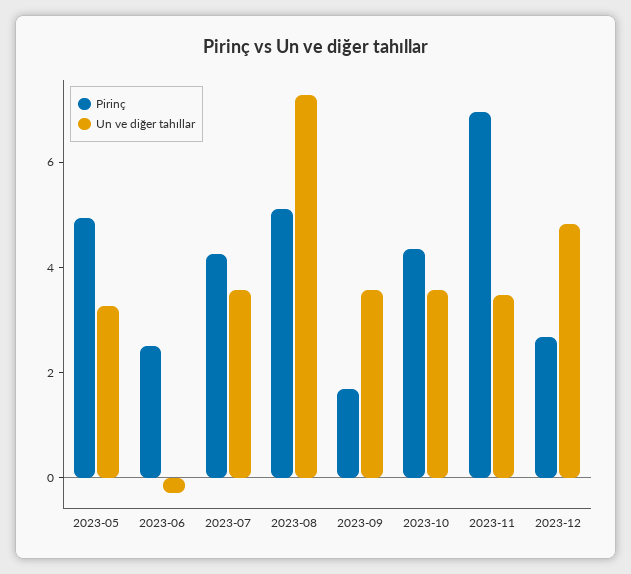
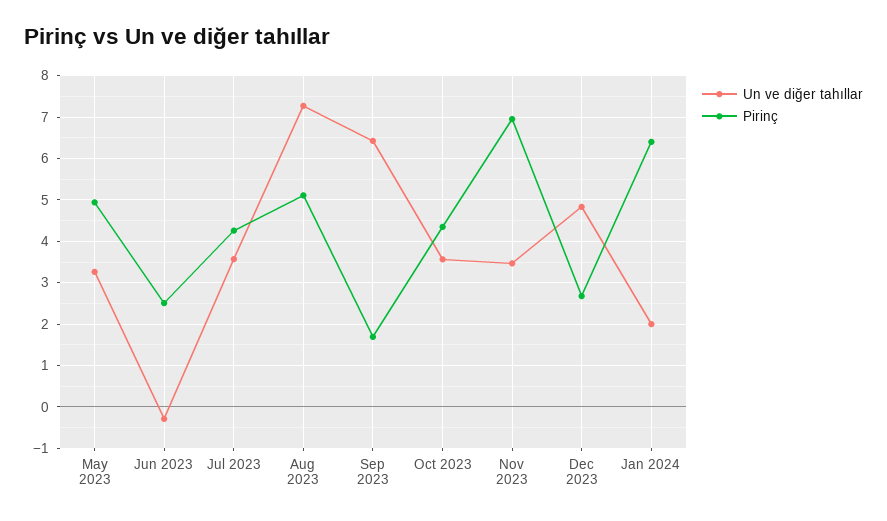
Un ve diğer tahıllar, 2023-09: 3.5 -> 6.4
Un ve diğer tahıllar, Jan 2024: none -> 2
Pirinç, Jan 2024: none -> 6.4

